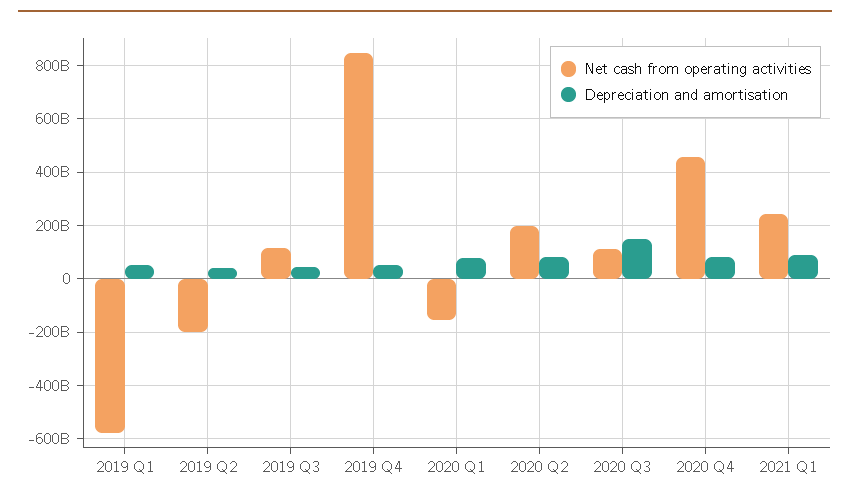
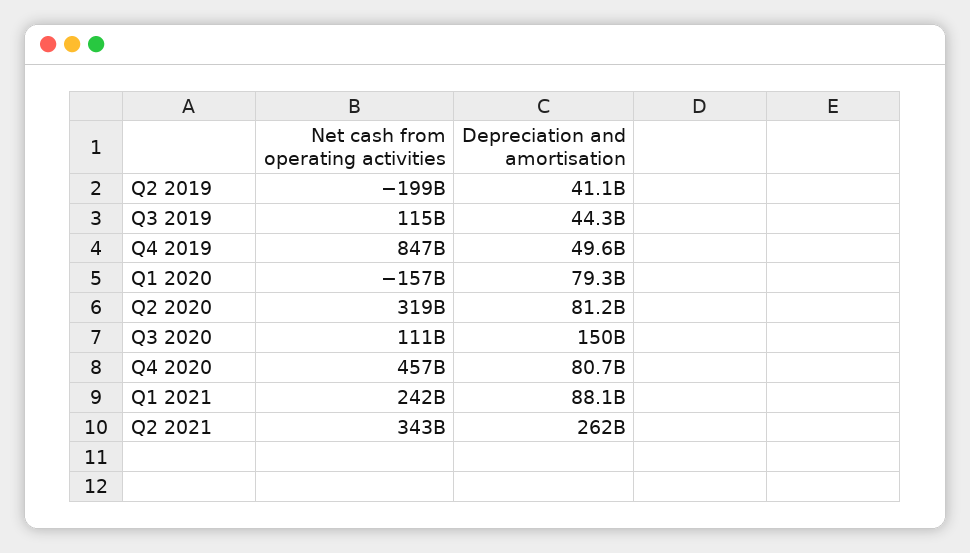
Net cash from operating activities, 2019 Q1: -575000000000 -> none
Depreciation and amortisation, 2019 Q1: 50000000000 -> none
Net cash from operating activities, 2020 Q2: 200000000000 -> 319000000000
Net cash from operating activities, Q2 2021: none -> 343000000000
Depreciation and amortisation, Q2 2021: none -> 262000000000

